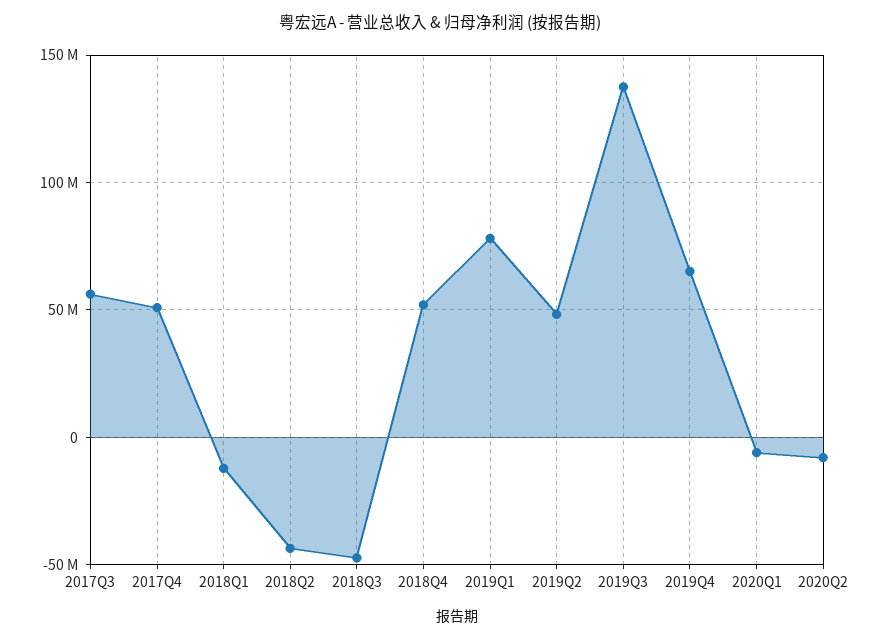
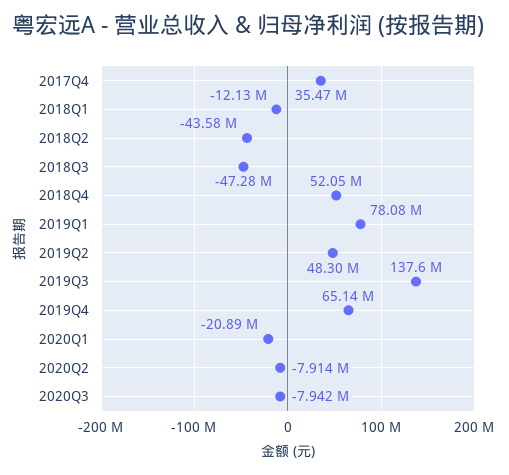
2017Q3: 55000000 -> none
2017Q4: 50000000 -> 35470000
2020Q1: -5000000 -> -20890000
2020Q3: none -> -7942000

